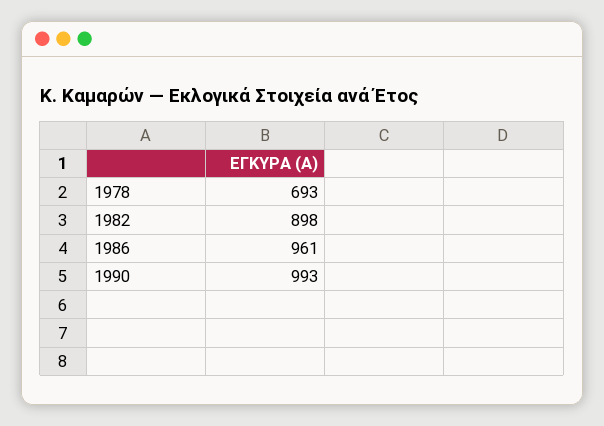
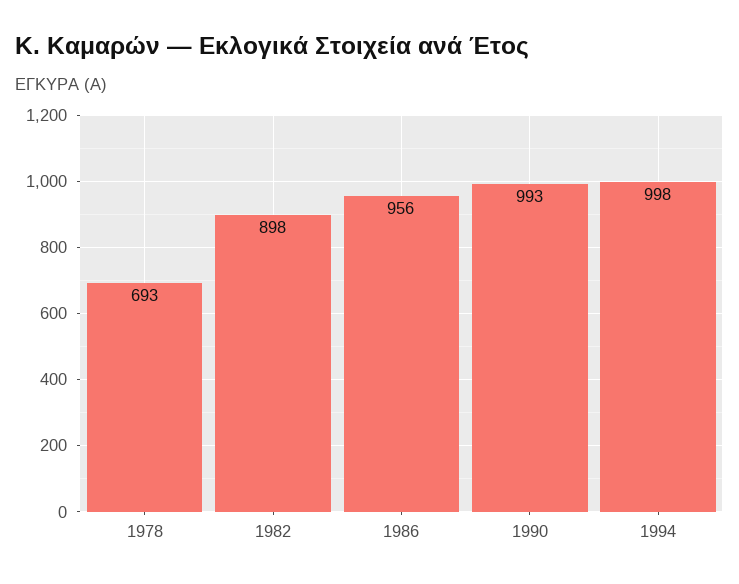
1986: 961 -> 956
1994: none -> 998

